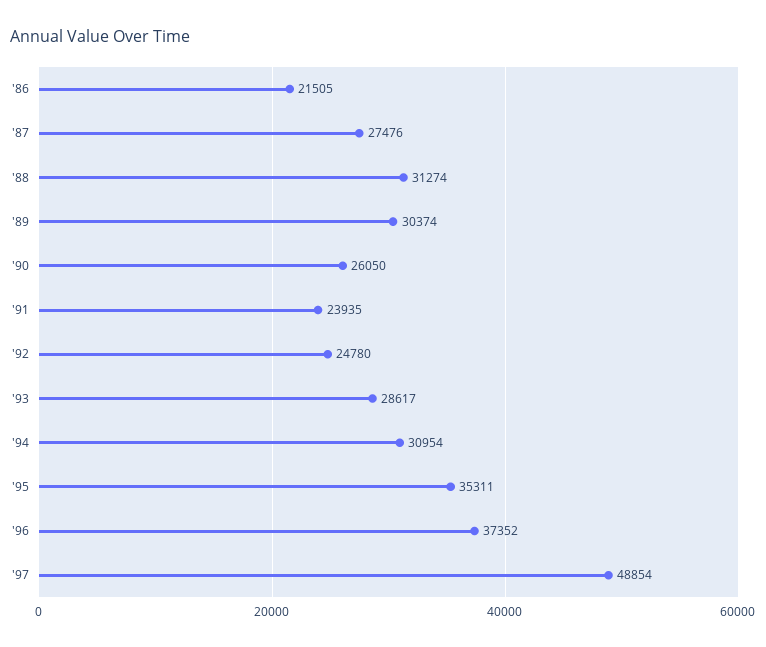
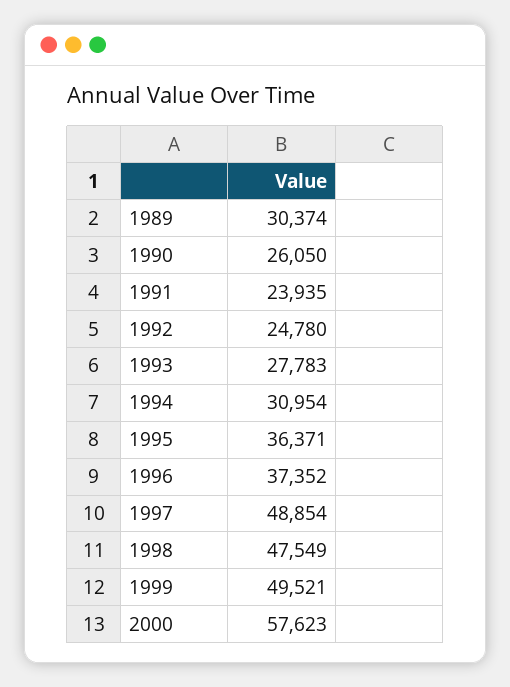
'86: 21505 -> none
'87: 27476 -> none
'88: 31274 -> none
'93: 28617 -> 27783
'95: 35311 -> 36371
1998: none -> 47549
1999: none -> 49521
2000: none -> 57623

